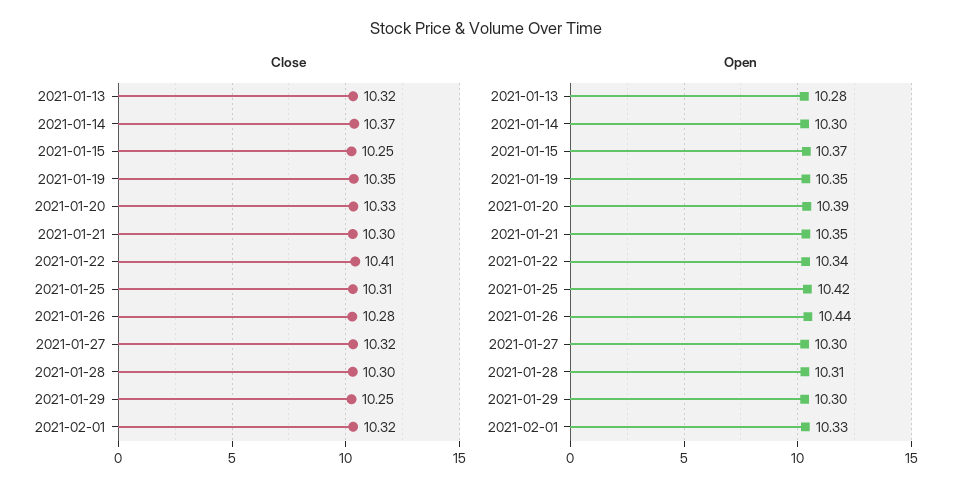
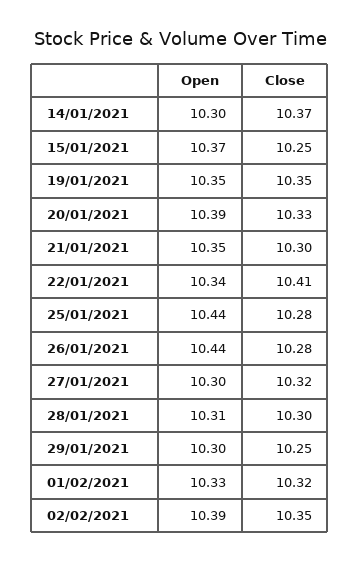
Close, 2021-01-13: 10.32 -> none
Close, 2021-01-25: 10.31 -> 10.28
Open, 2021-01-13: 10.28 -> none
Open, 2021-01-25: 10.42 -> 10.44
Open, 02/02/2021: none -> 10.39
Close, 02/02/2021: none -> 10.35

